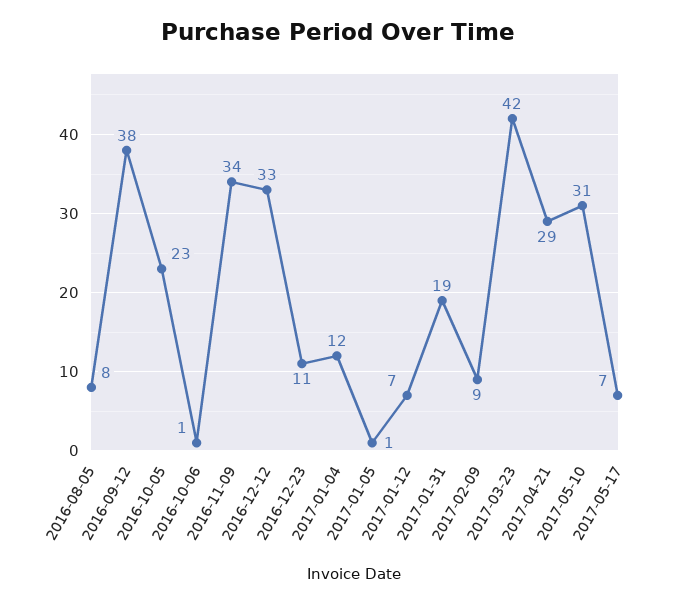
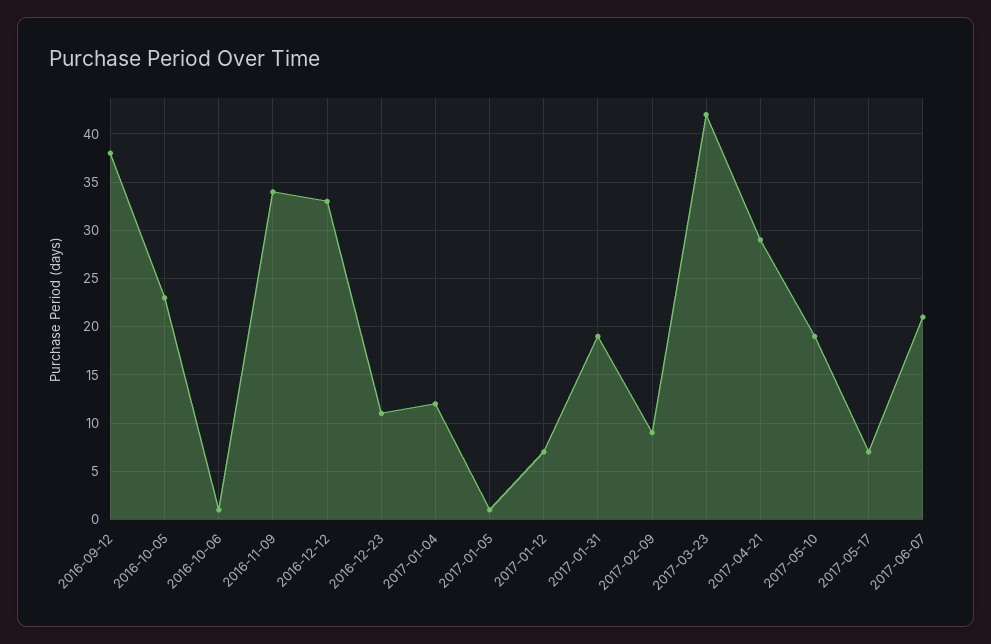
2016-08-05: 8 -> none
2017-05-10: 31 -> 19
2017-06-07: none -> 21

